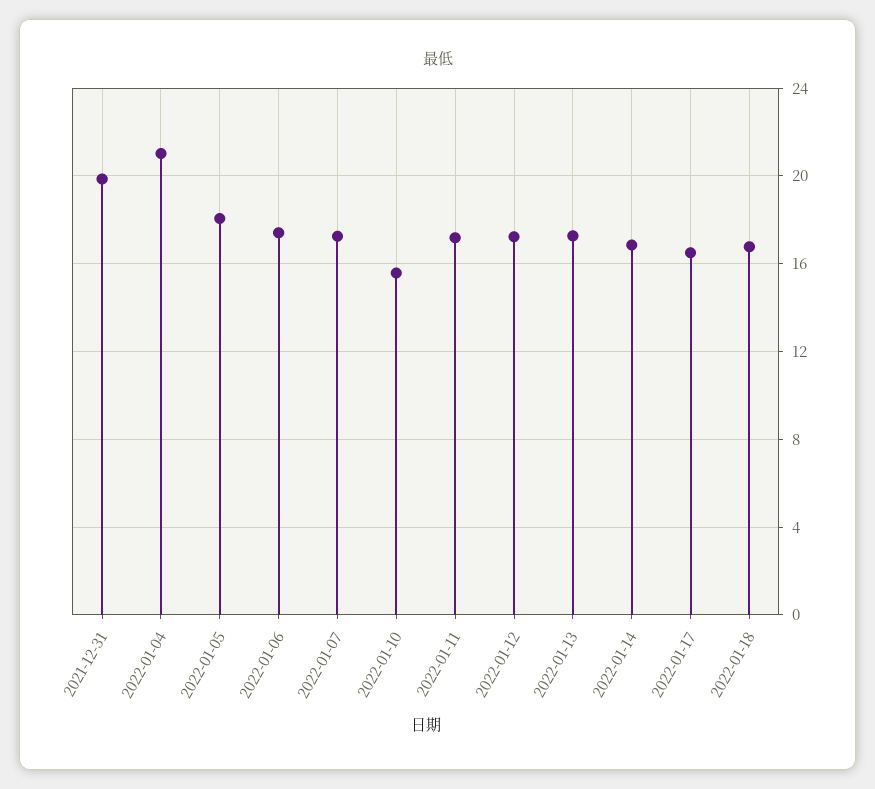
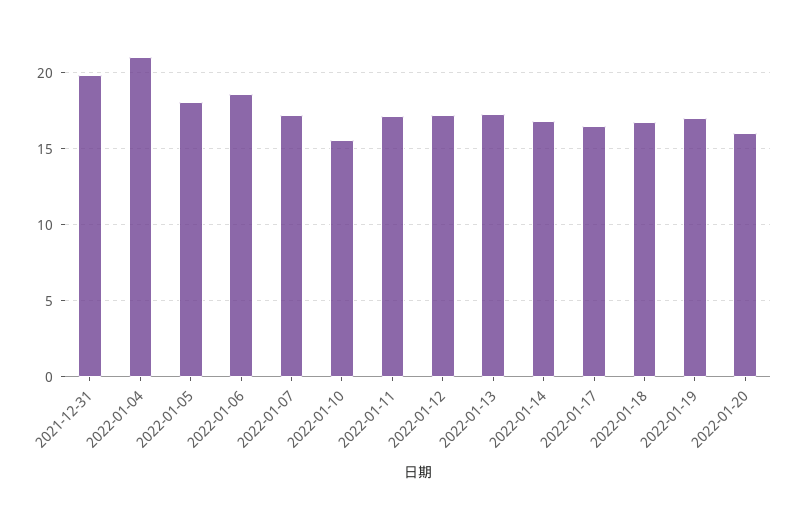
2022-01-06: 17.5 -> 18.5
2022-01-19: none -> 17
2022-01-20: none -> 16

